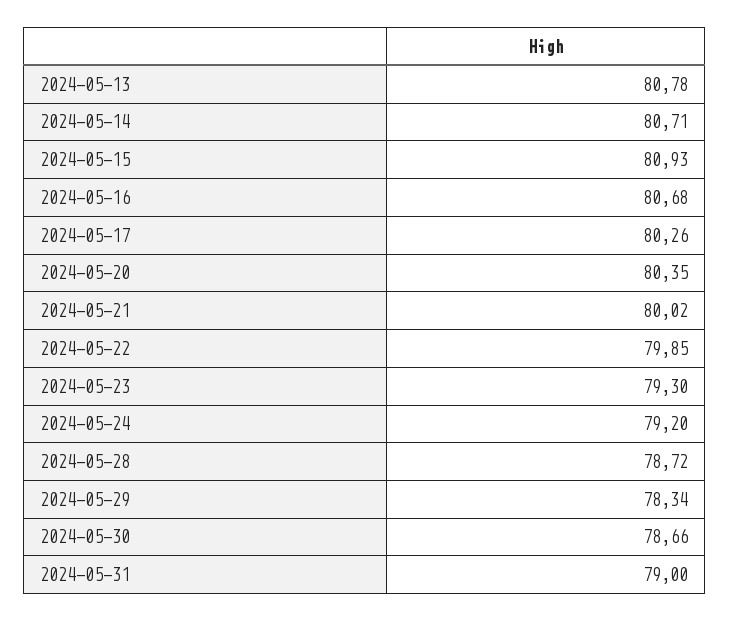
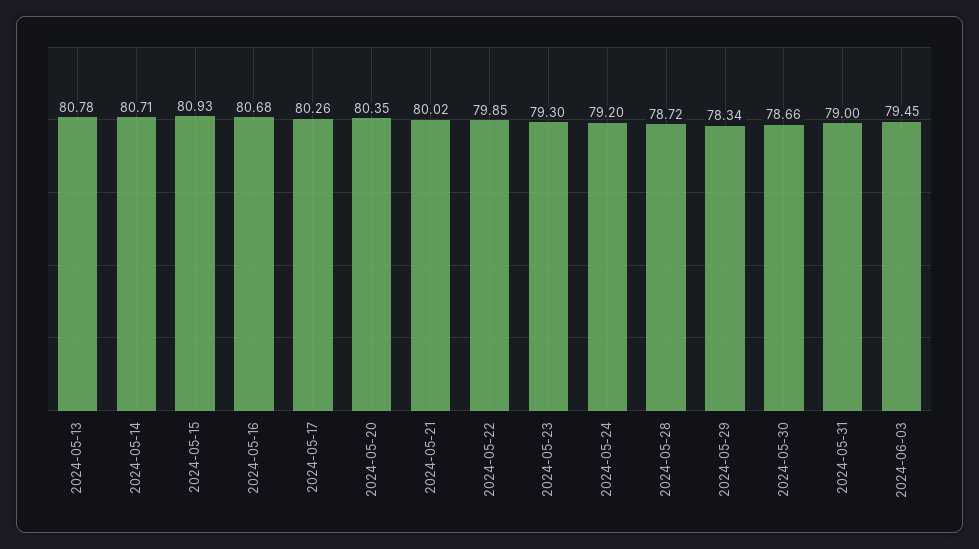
2024-06-03: none -> 79.45

